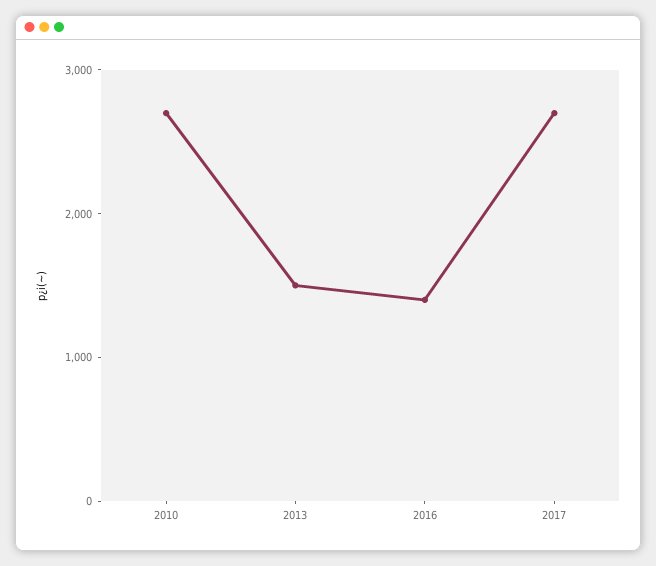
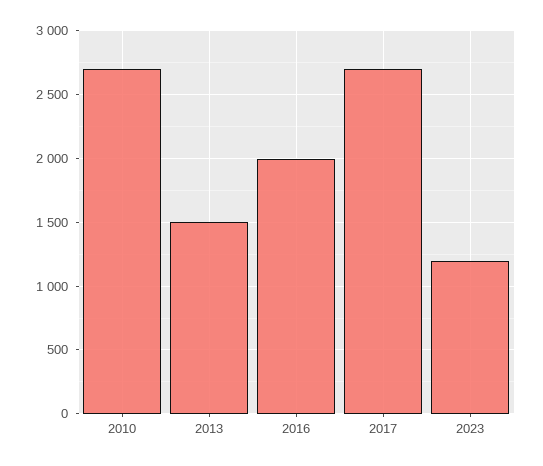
2016: 1400 -> 2000
2023: none -> 1200

